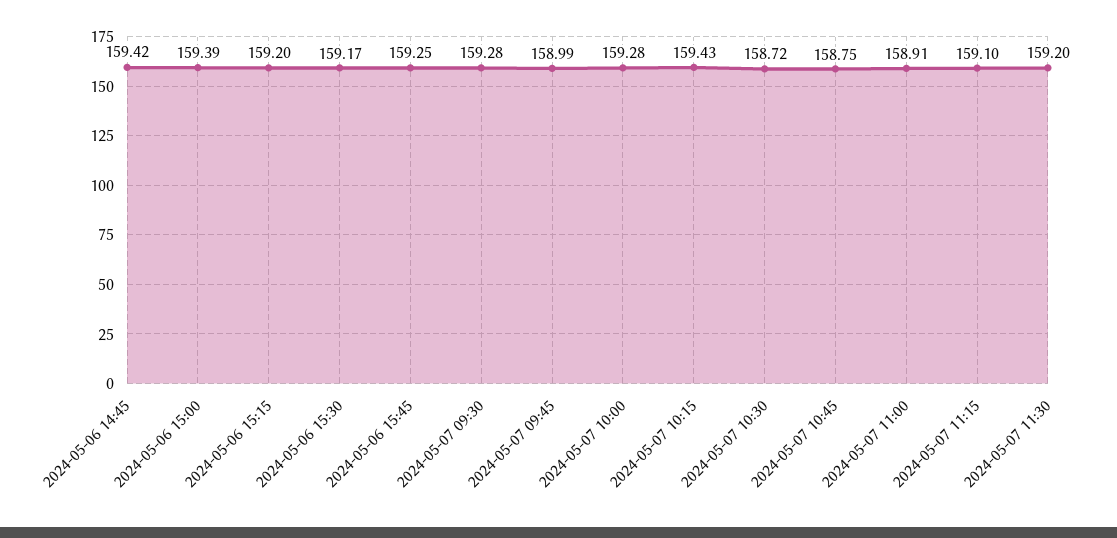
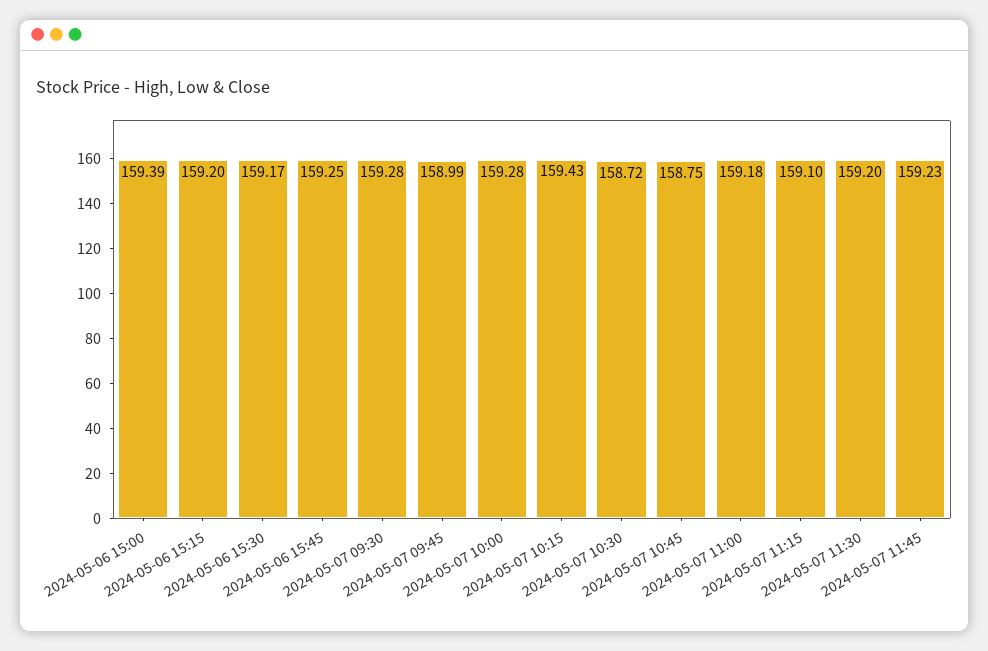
2024-05-06 14:45: 159.42 -> none
2024-05-07 11:00: 158.91 -> 159.18
2024-05-07 11:45: none -> 159.23

